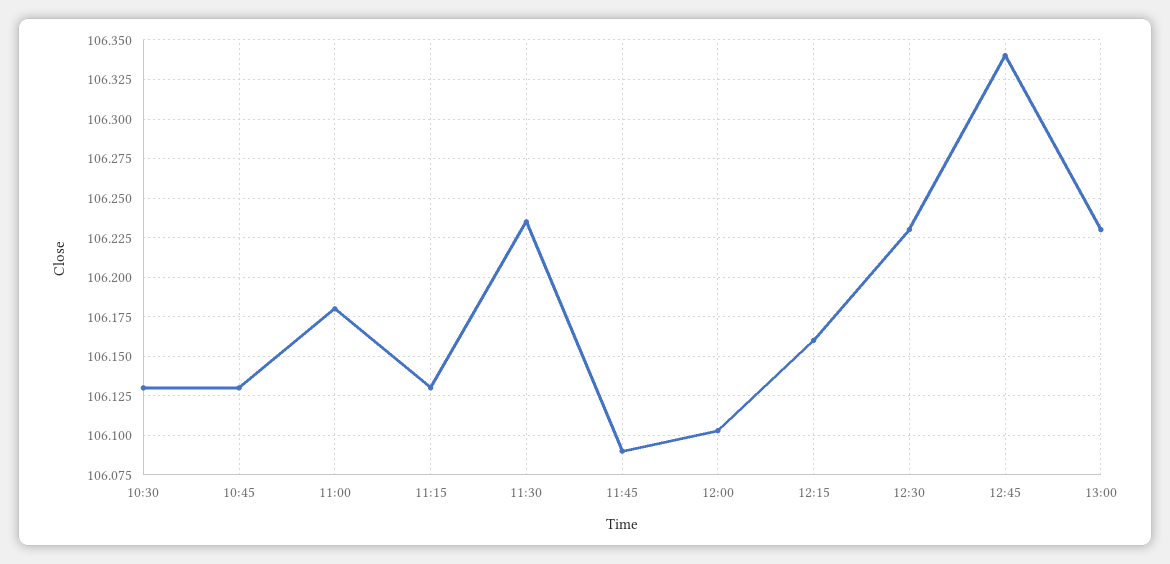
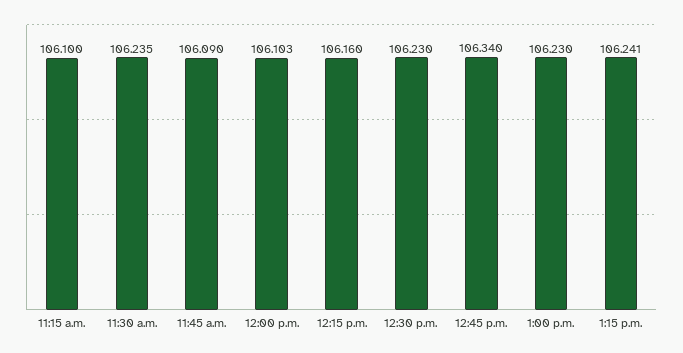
10:30: 106.13 -> none
10:45: 106.13 -> none
11:00: 106.18 -> none
11:15: 106.13 -> 106.1
1:15 p.m.: none -> 106.241

